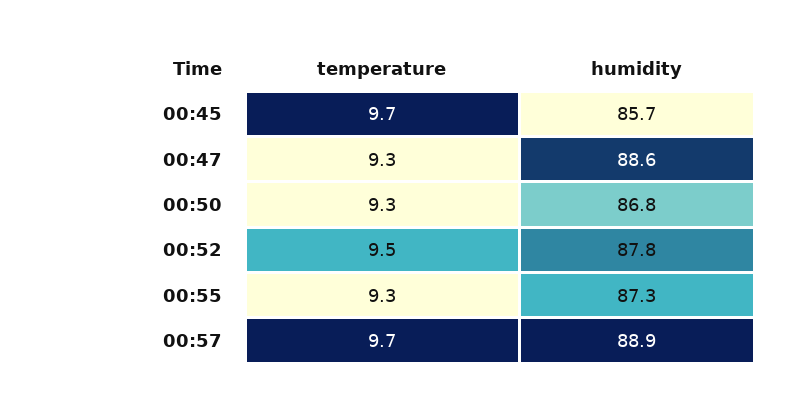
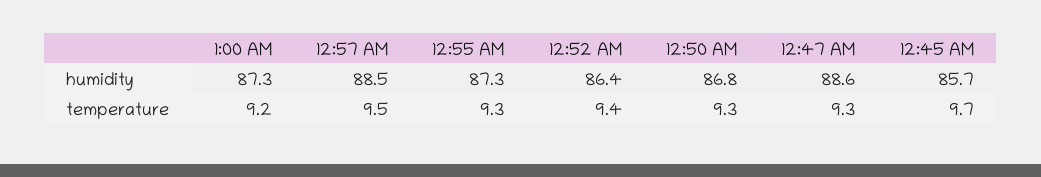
temperature, 00:52: 9.5 -> 9.4
humidity, 00:52: 87.8 -> 86.4
temperature, 00:57: 9.7 -> 9.5
humidity, 00:57: 88.9 -> 88.5
humidity, 1:00 AM: none -> 87.3
temperature, 1:00 AM: none -> 9.2

